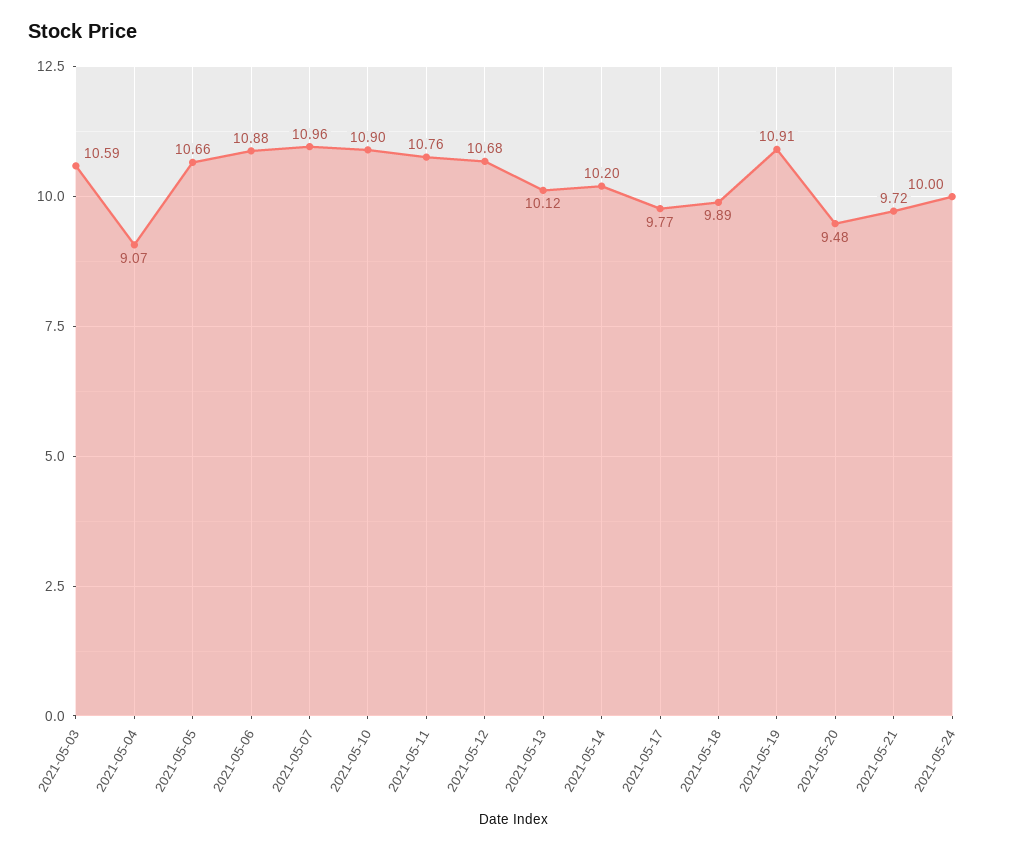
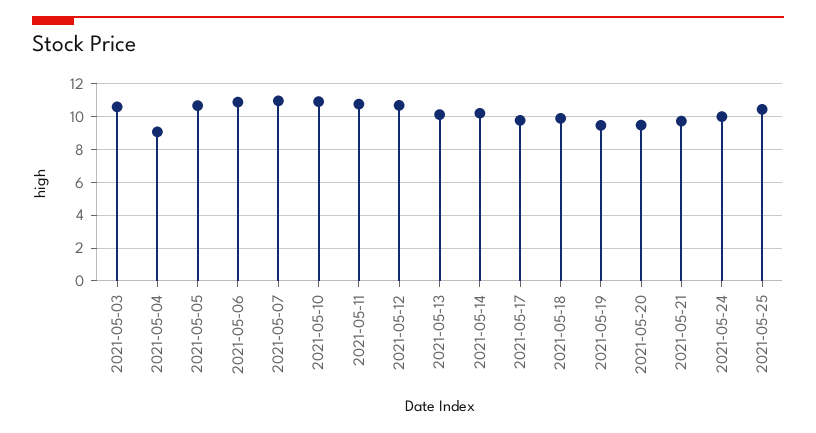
2021-05-19: 10.91 -> 9.5
2021-05-25: none -> 10.5

